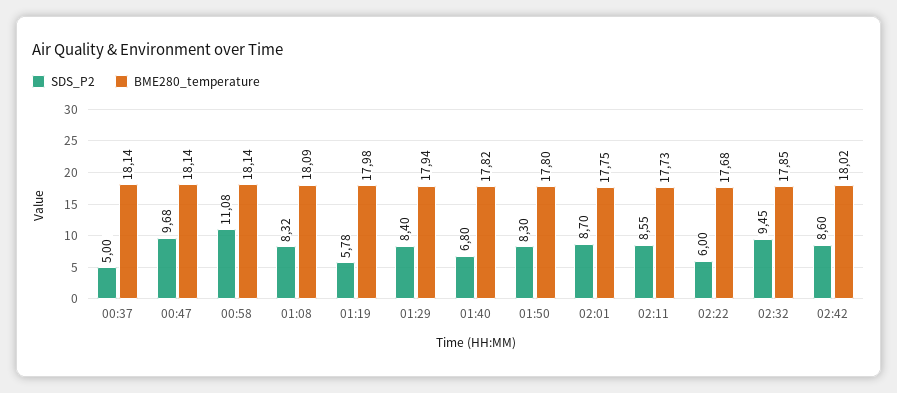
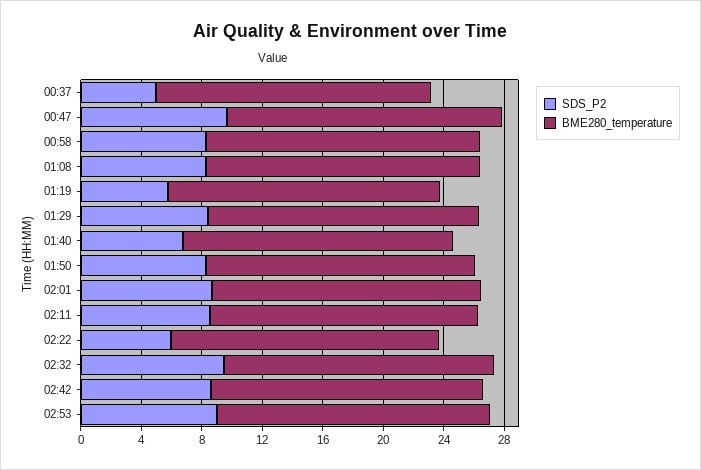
SDS_P2, 00:58: 11.08 -> 8
SDS_P2, 02:53: none -> 9
BME280_temperature, 02:53: none -> 18

